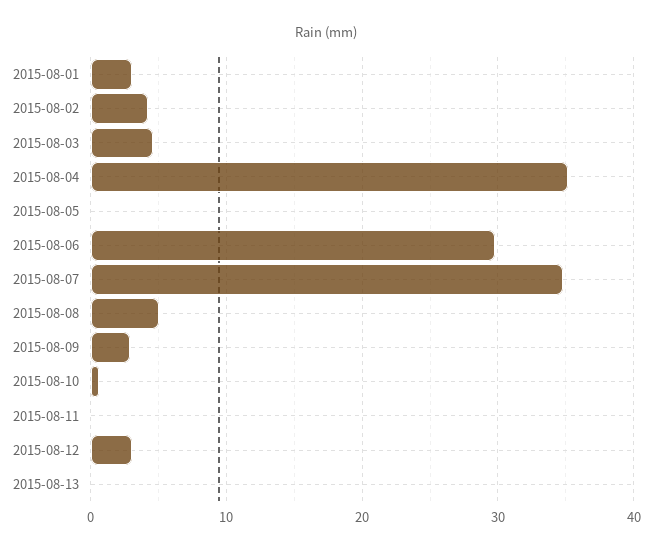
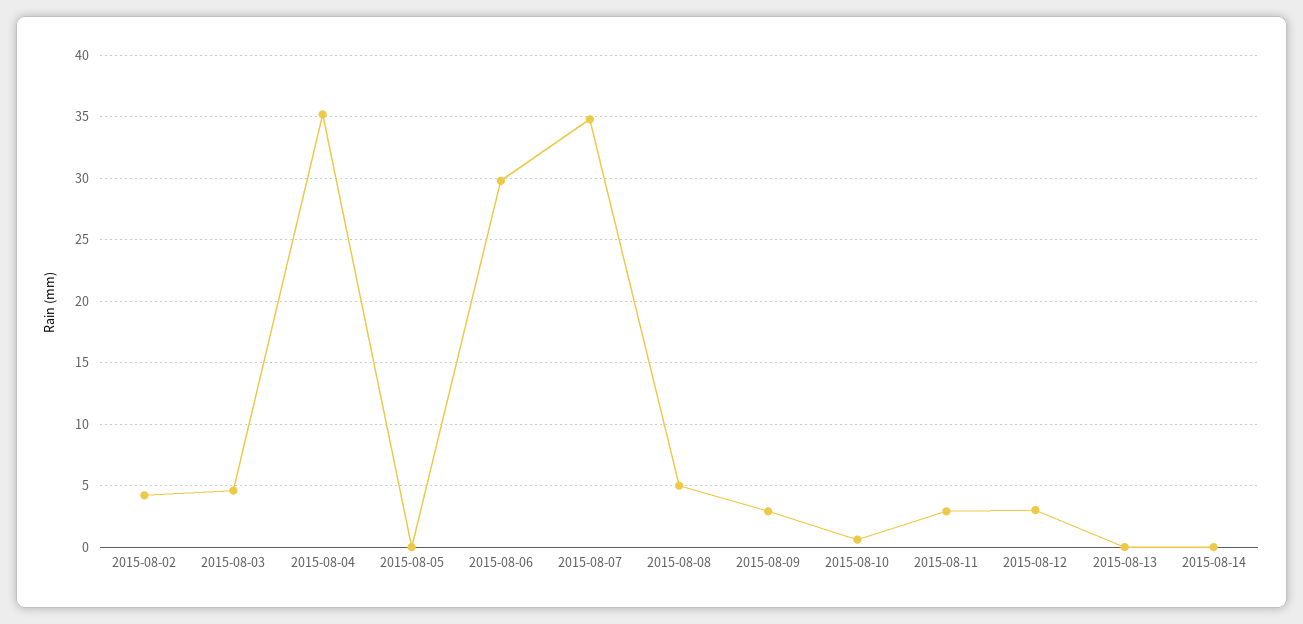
2015-08-01: 3 -> none
2015-08-11: 0 -> 3
2015-08-14: none -> 0

